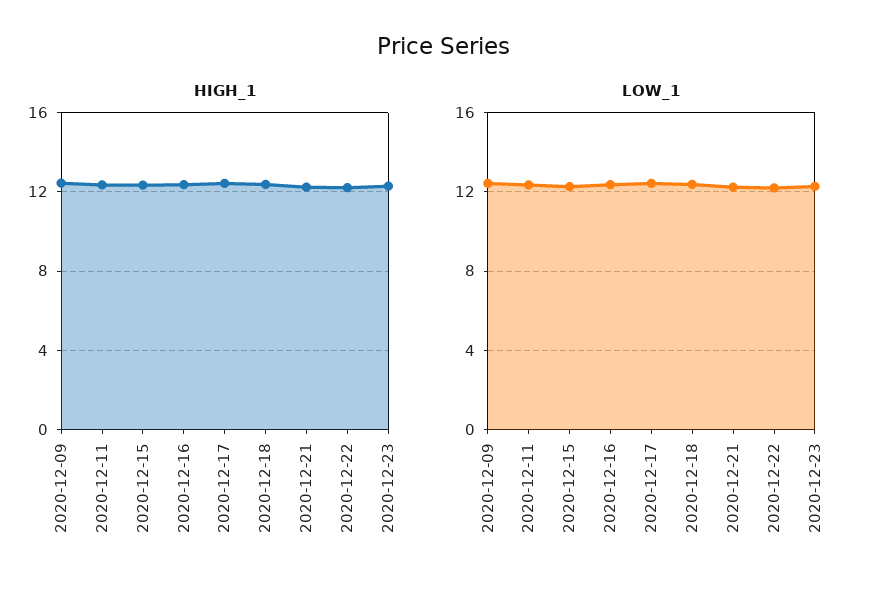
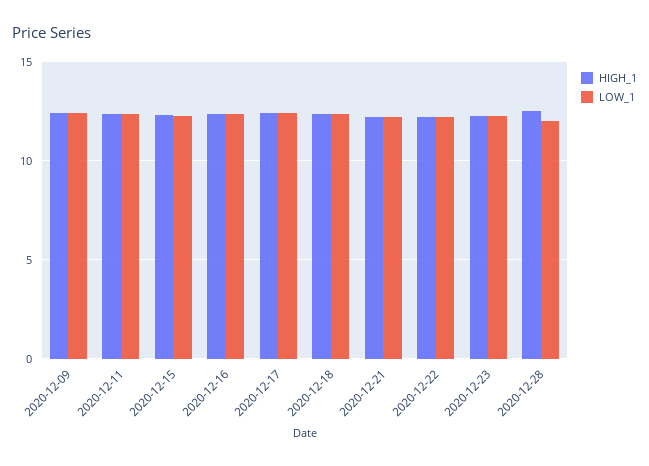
HIGH_1, 2020-12-28: none -> 12.5
LOW_1, 2020-12-28: none -> 12

